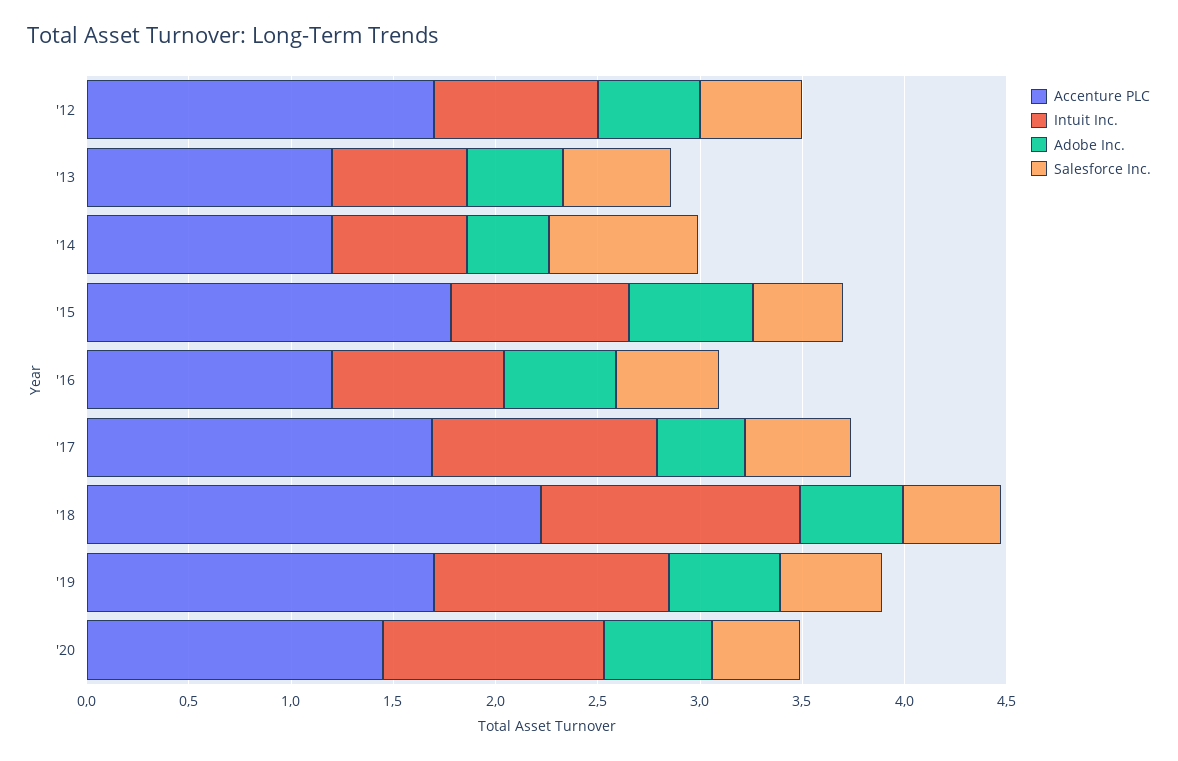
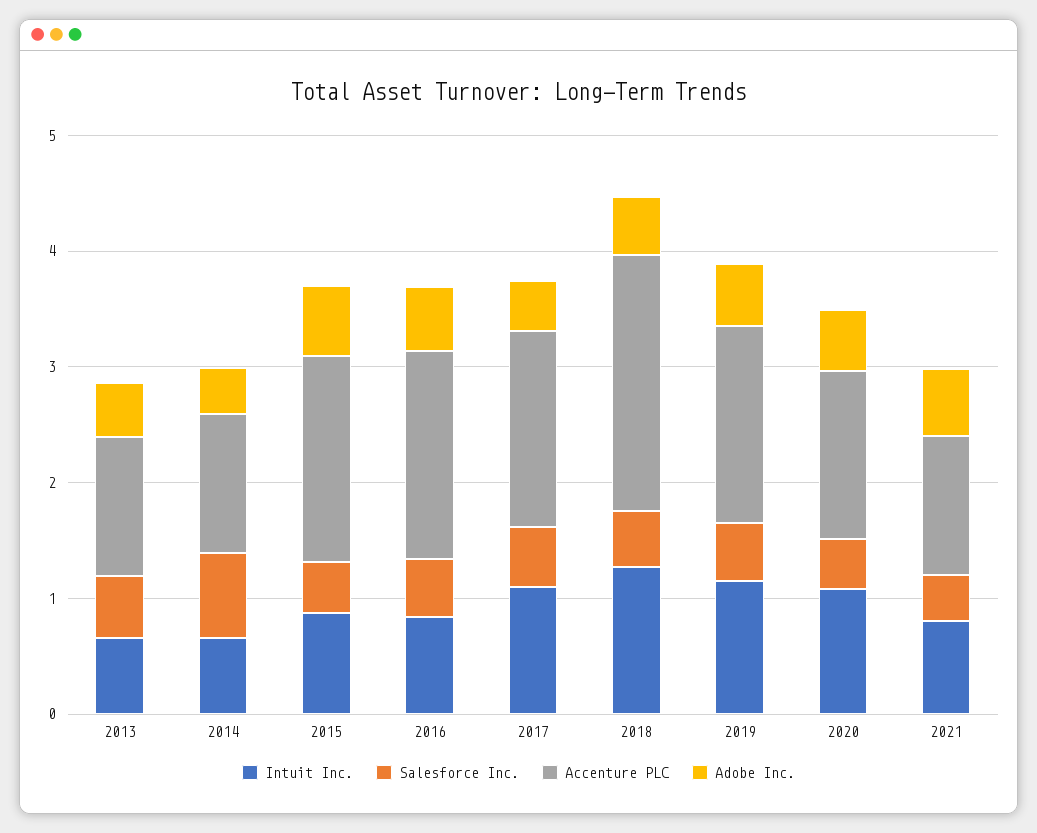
Accenture PLC, '12: 1.7 -> none
Intuit Inc., '12: 0.8 -> none
Adobe Inc., '12: 0.5 -> none
Salesforce Inc., '12: 0.5 -> none
Accenture PLC, '16: 1.2 -> 1.8
Intuit Inc., 2021: none -> 0.8
Salesforce Inc., 2021: none -> 0.4
Accenture PLC, 2021: none -> 1.2
Adobe Inc., 2021: none -> 0.6

